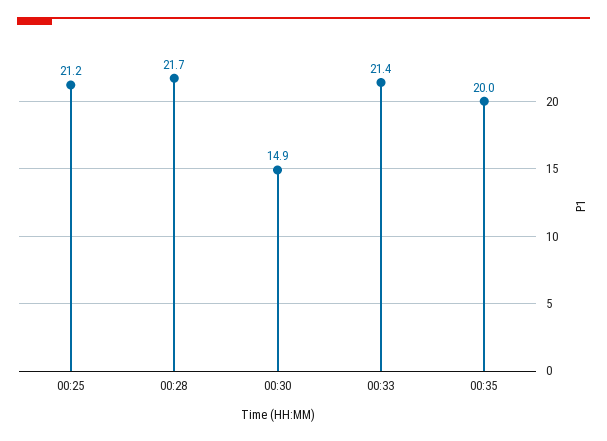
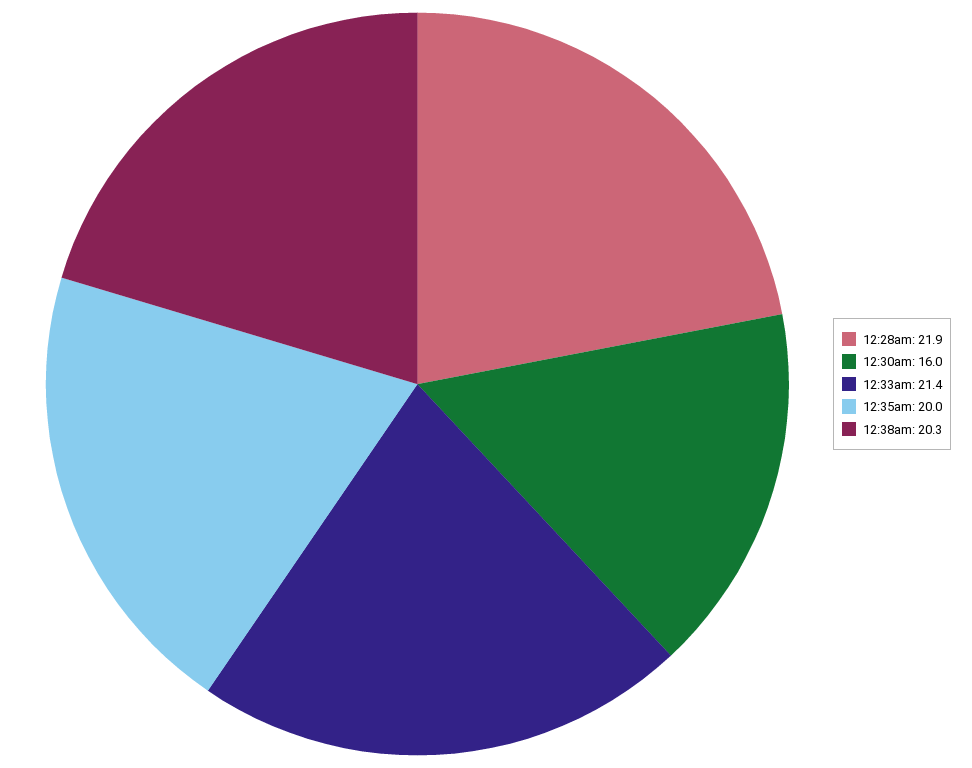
00:25: 21.2 -> none
00:28: 21.7 -> 21.9
00:30: 14.9 -> 16
12:38am: none -> 20.3

